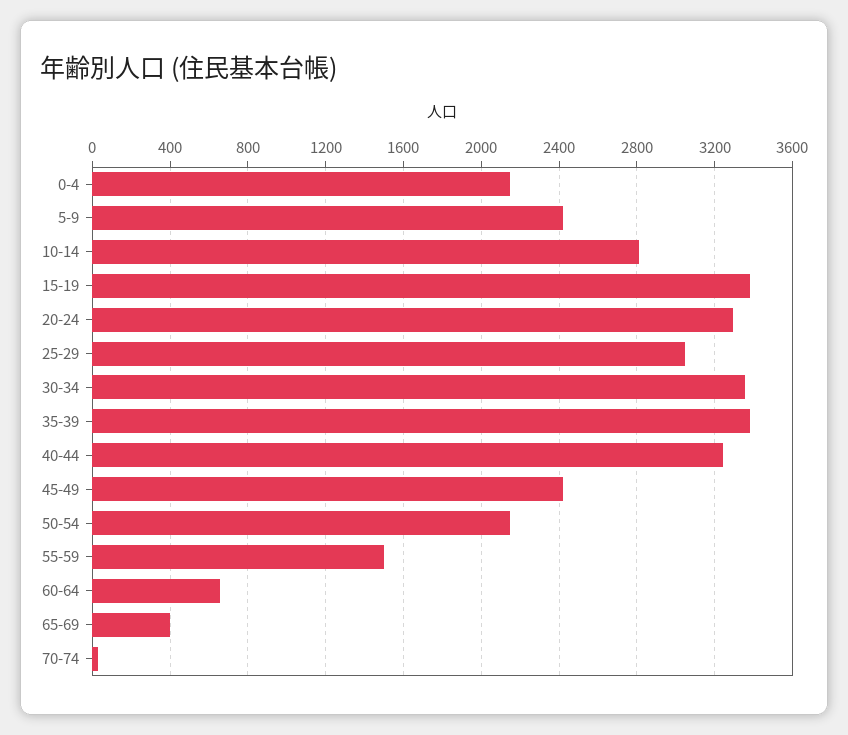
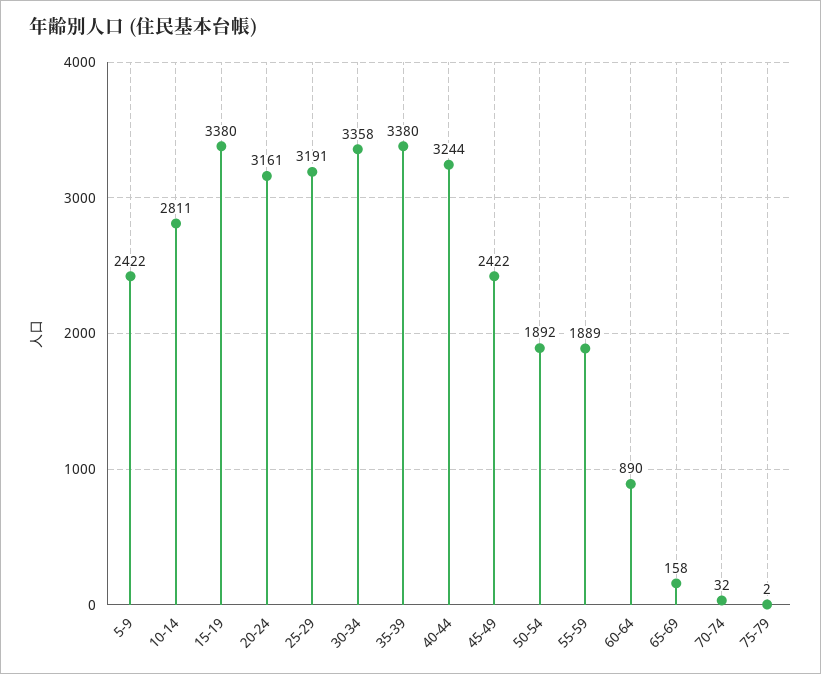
0-4: 2150 -> none
20-24: 3300 -> 3161
25-29: 3050 -> 3191
50-54: 2150 -> 1892
55-59: 1500 -> 1889
60-64: 650 -> 890
65-69: 400 -> 158
75-79: none -> 2

